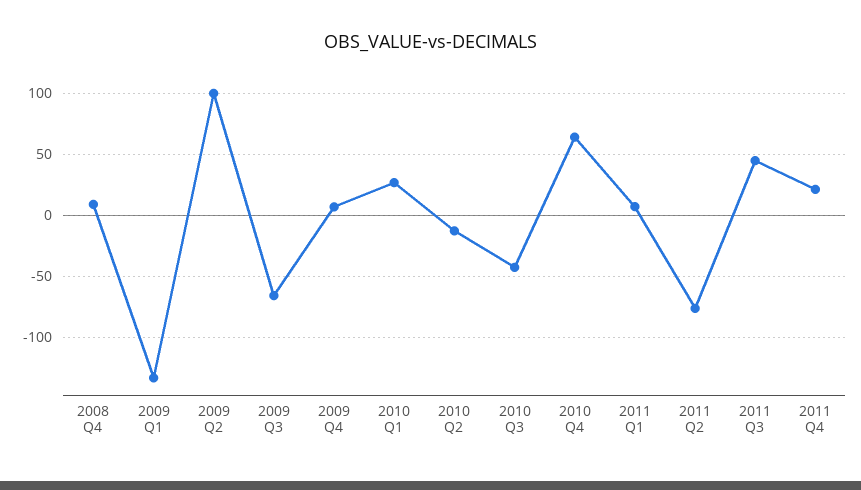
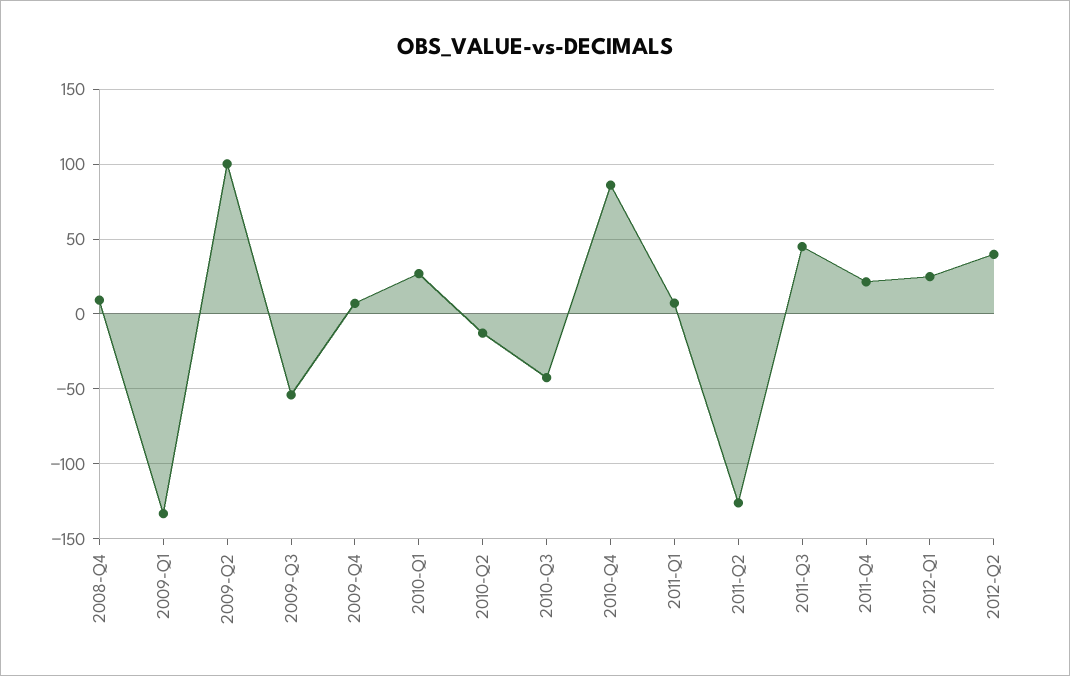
2009 Q3: -65 -> -55
2010 Q4: 65 -> 85
2011 Q2: -75 -> -125
2012-Q1: none -> 25
2012-Q2: none -> 40

